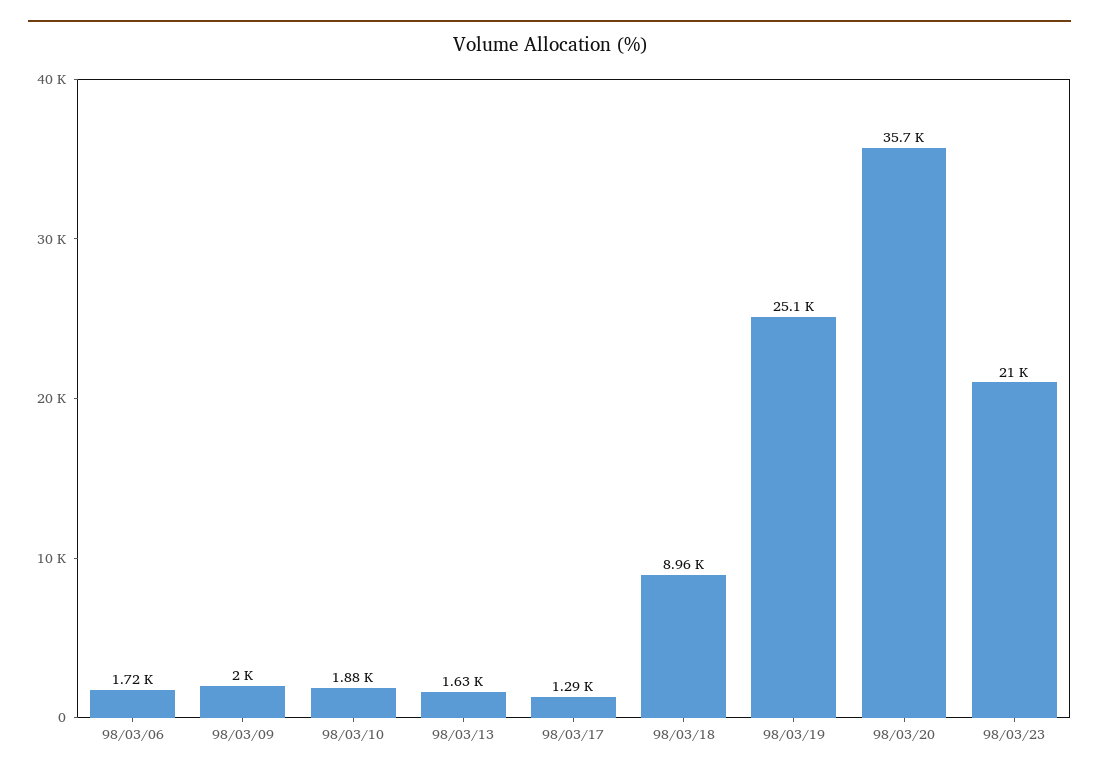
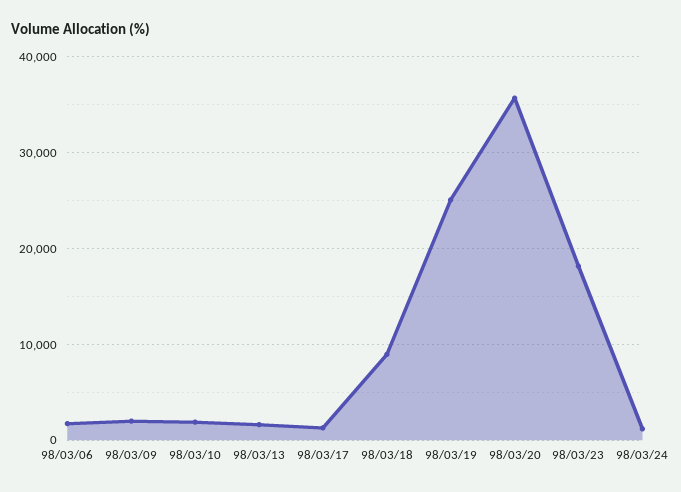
98/03/23: 21000 -> 18000
98/03/24: none -> 1000

